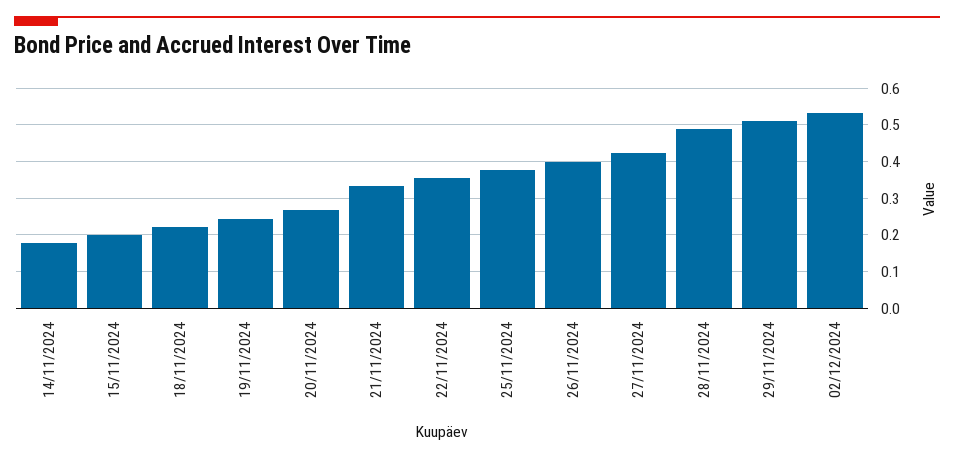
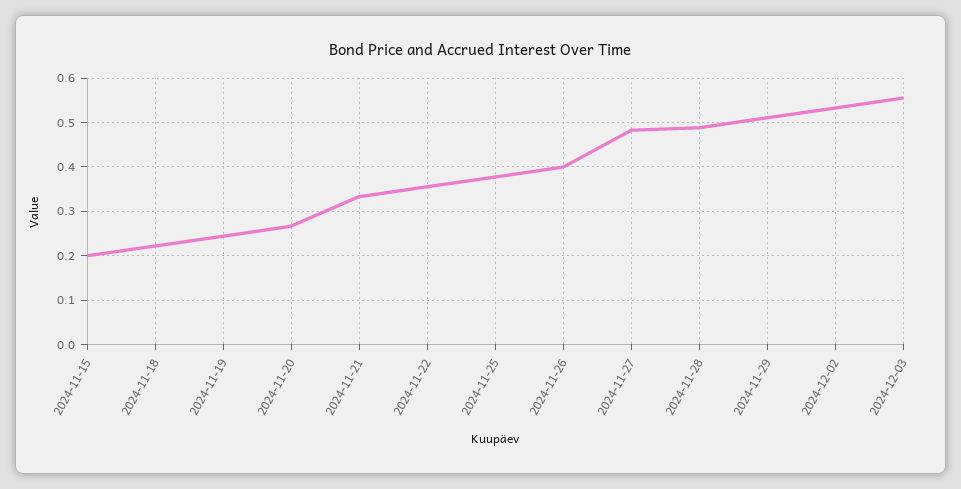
14/11/2024: 0.18 -> none
27/11/2024: 0.42 -> 0.48
2024-12-03: none -> 0.56

